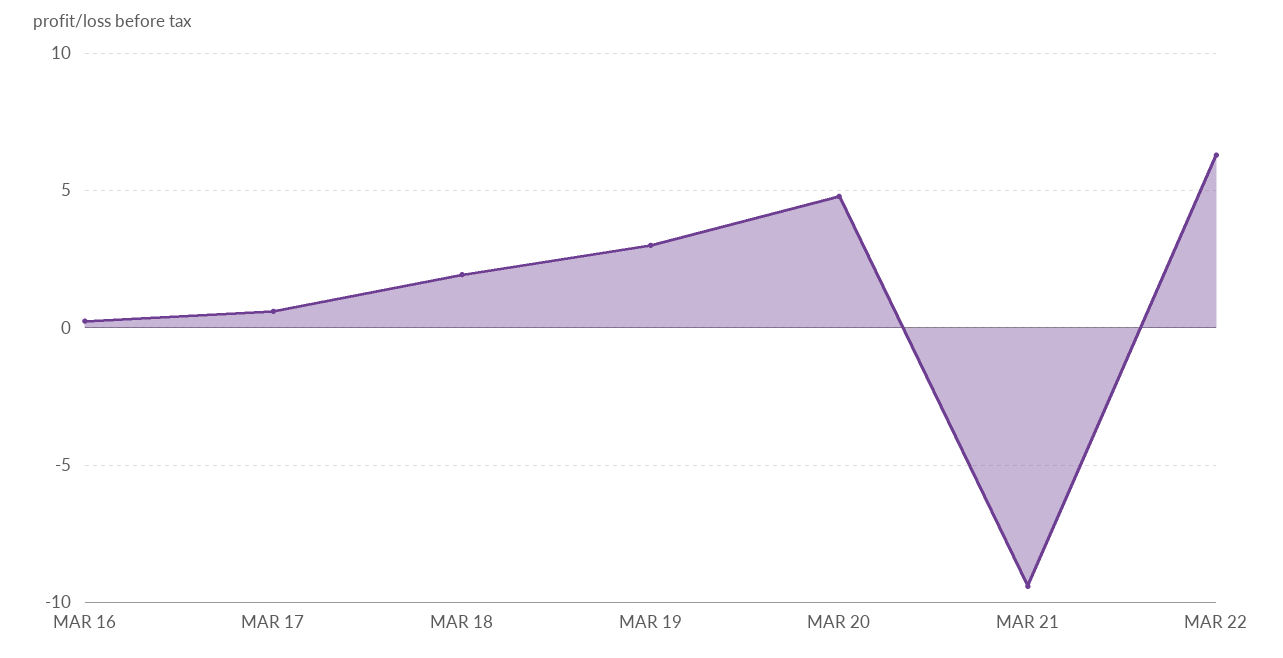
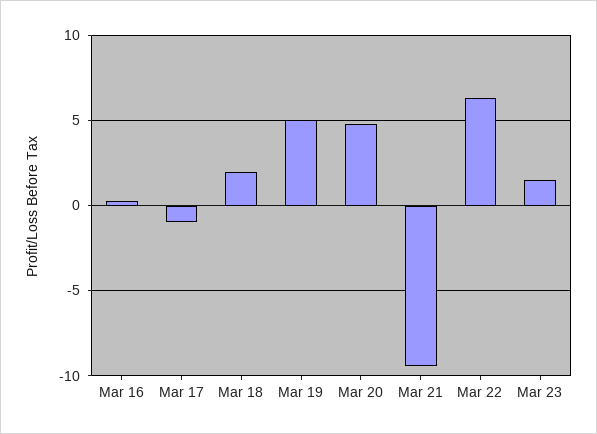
MAR 17: 0.5 -> -1
MAR 19: 3 -> 5
Mar 23: none -> 1.5

